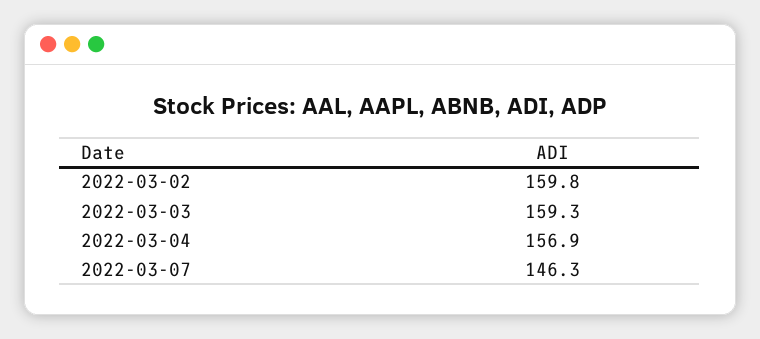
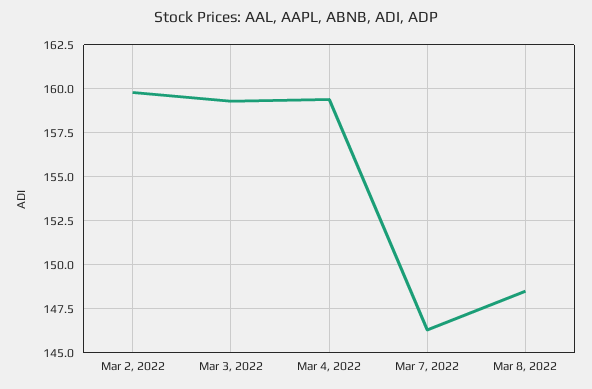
2022-03-04: 156.9 -> 159.5
Mar 8, 2022: none -> 148.5

